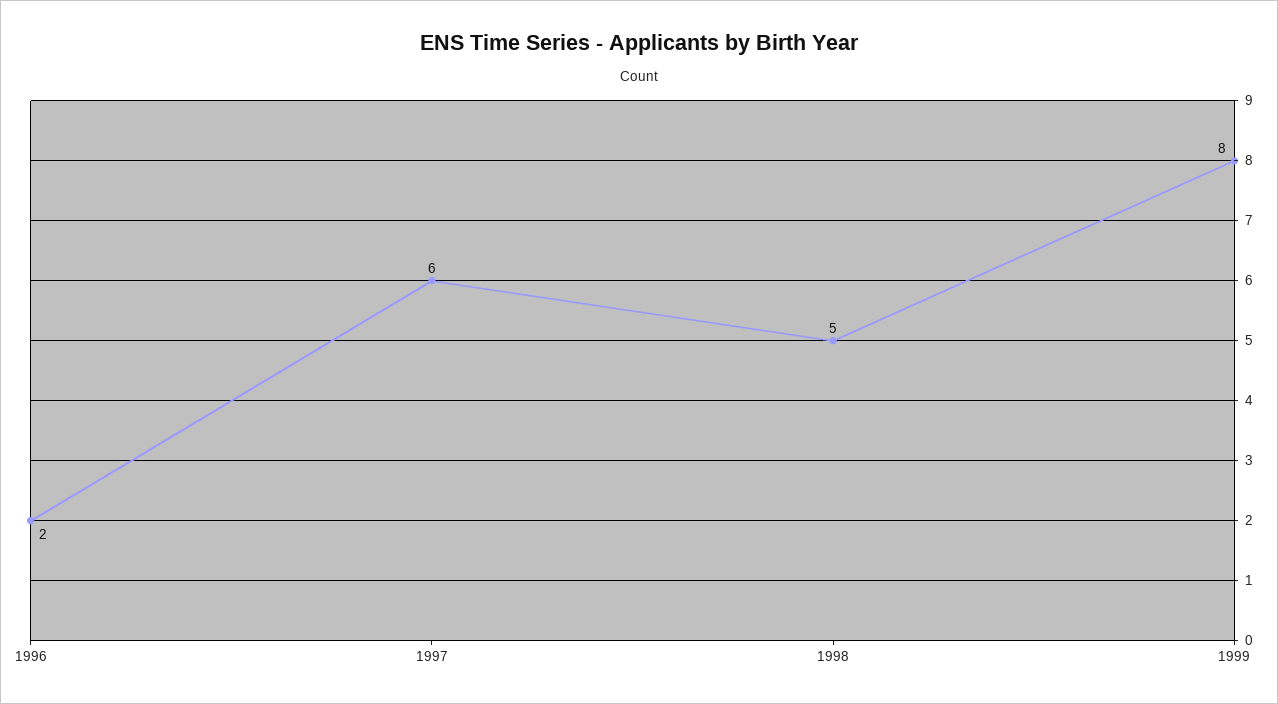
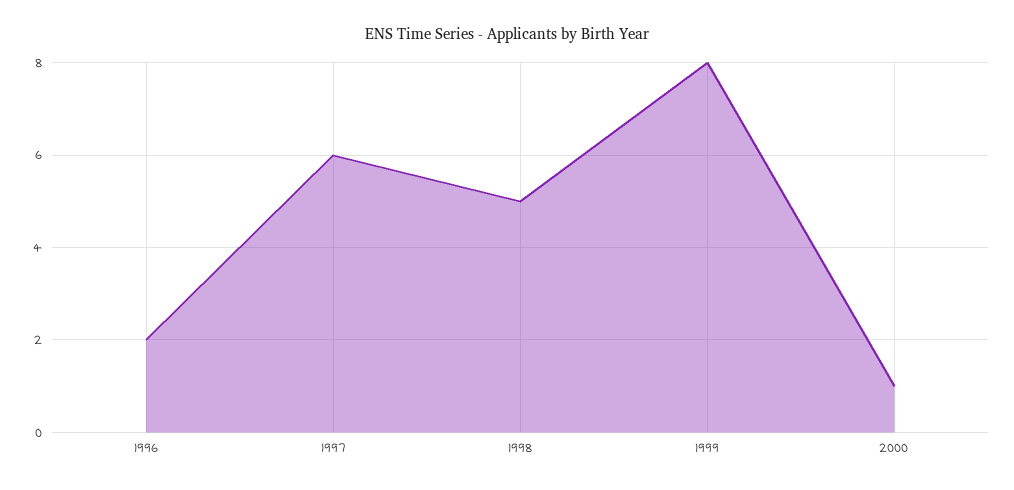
2000: none -> 1

